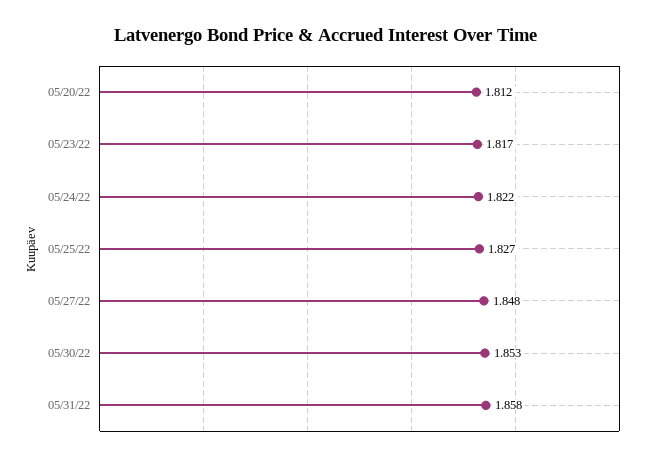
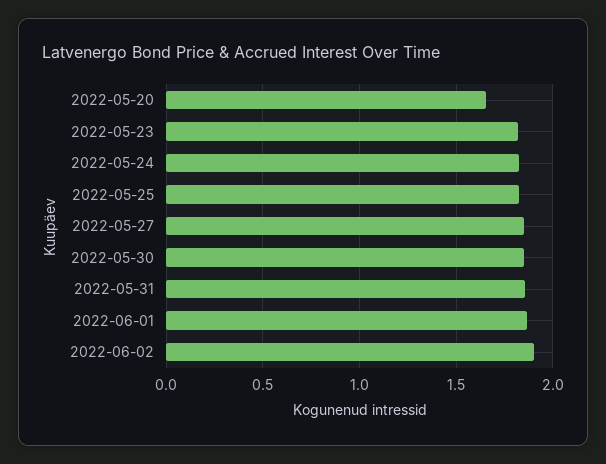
05/20/22: 1.812 -> 1.65
2022-06-01: none -> 1.85
2022-06-02: none -> 1.9

